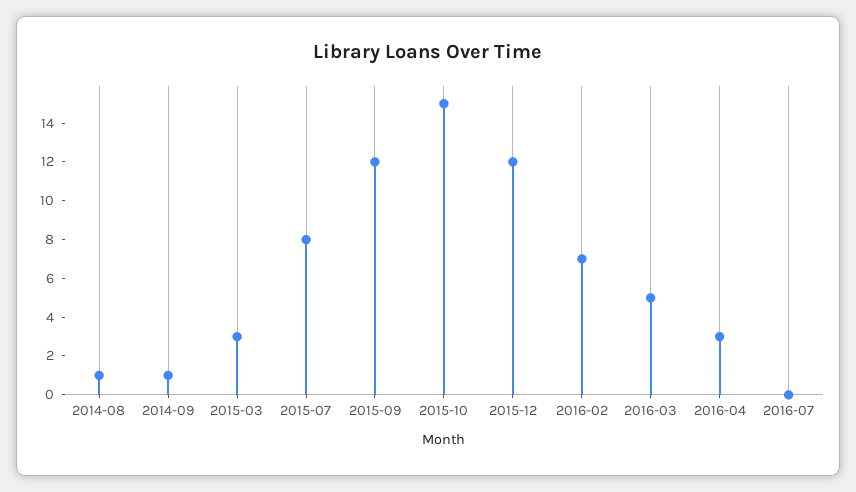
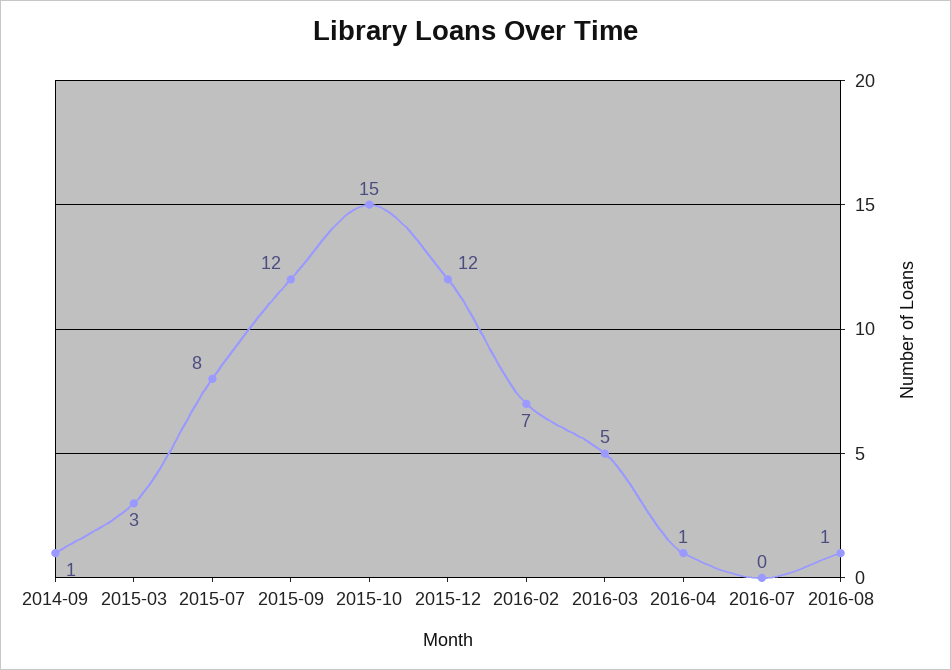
2014-08: 1 -> none
2016-04: 3 -> 1
2016-08: none -> 1

